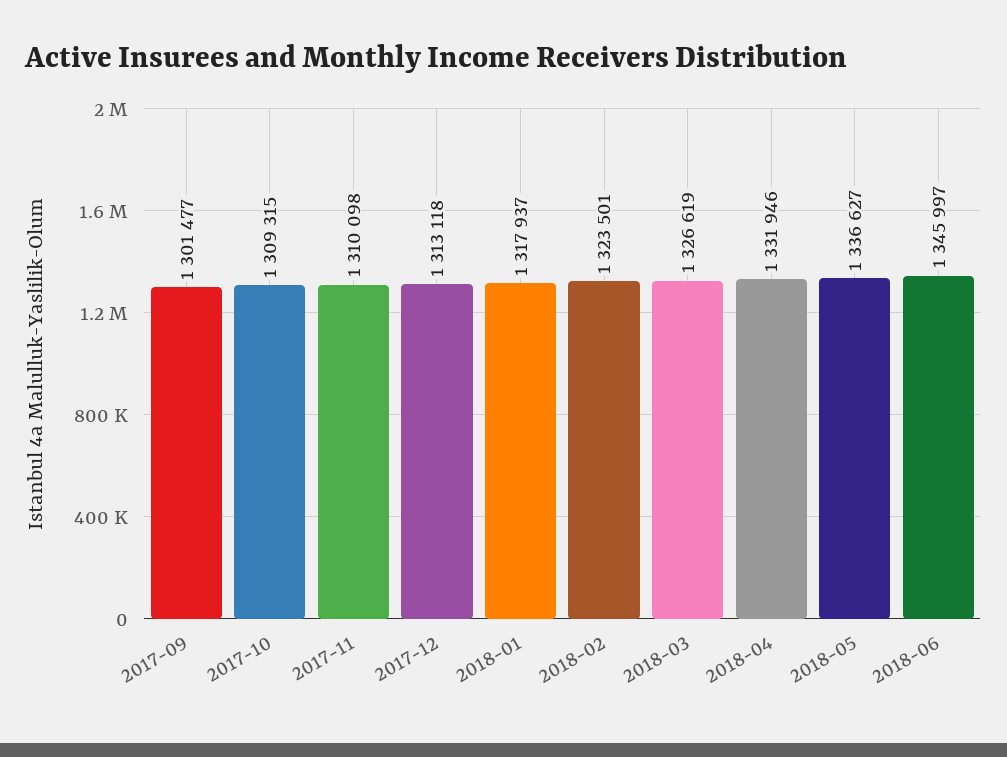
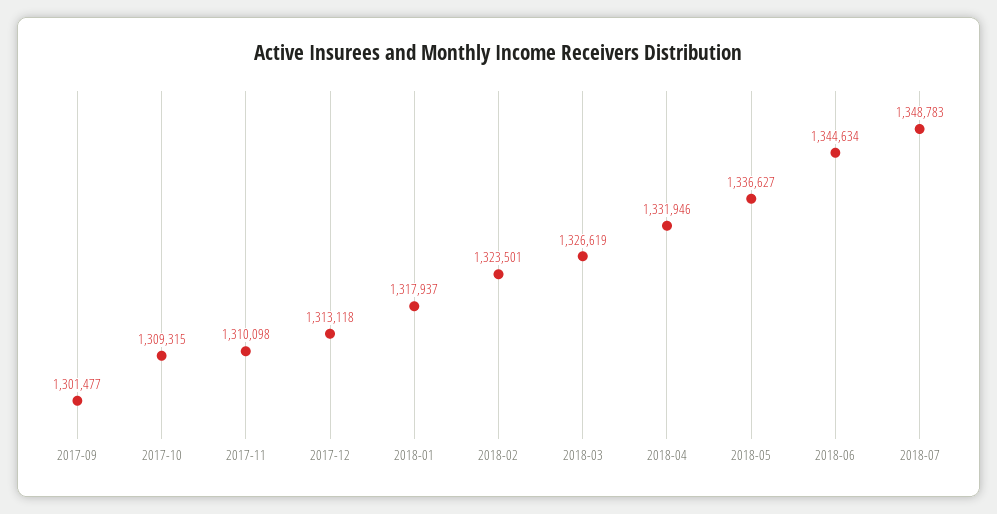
2018-06: 1345997 -> 1344634
2018-07: none -> 1348783

